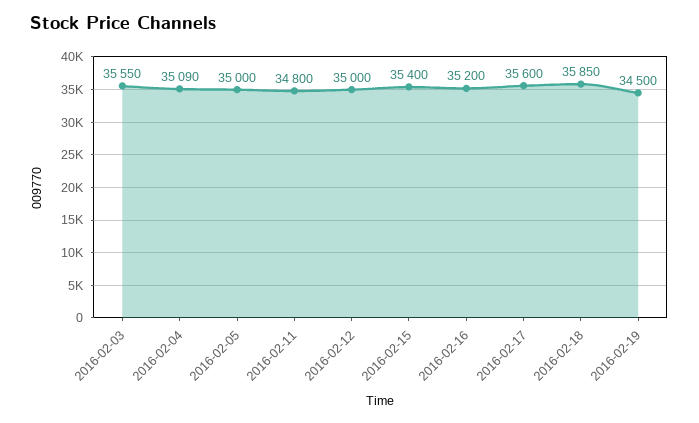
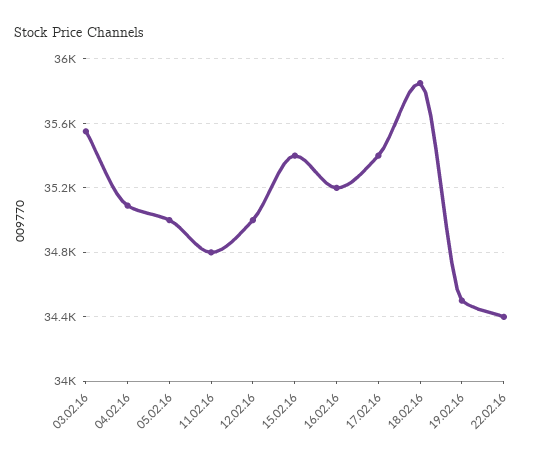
2016-02-17: 35600 -> 35400
22.02.16: none -> 34400

